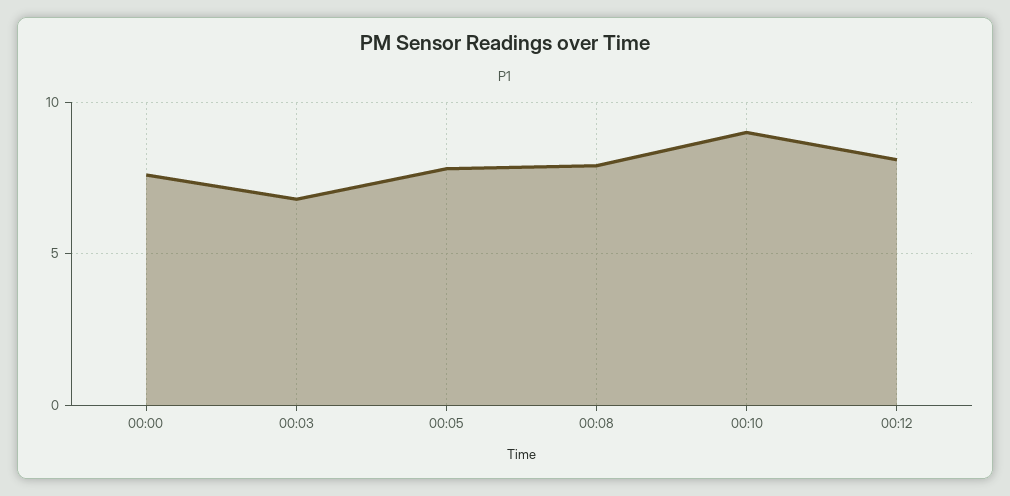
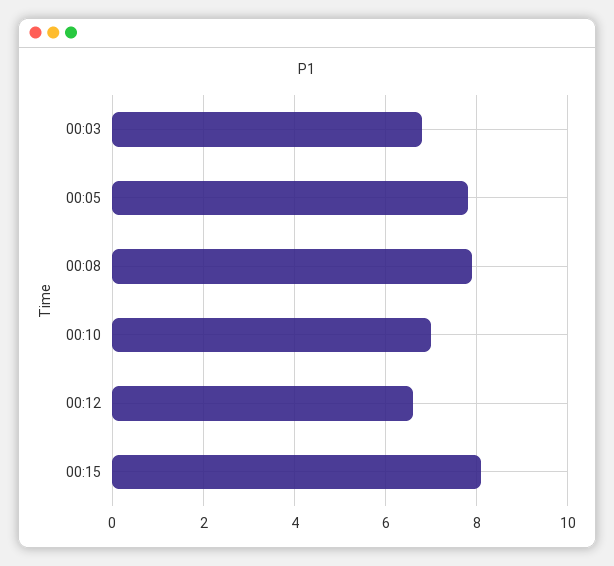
00:00: 7.5 -> none
00:10: 9 -> 7
00:12: 8 -> 6.5
00:15: none -> 8

